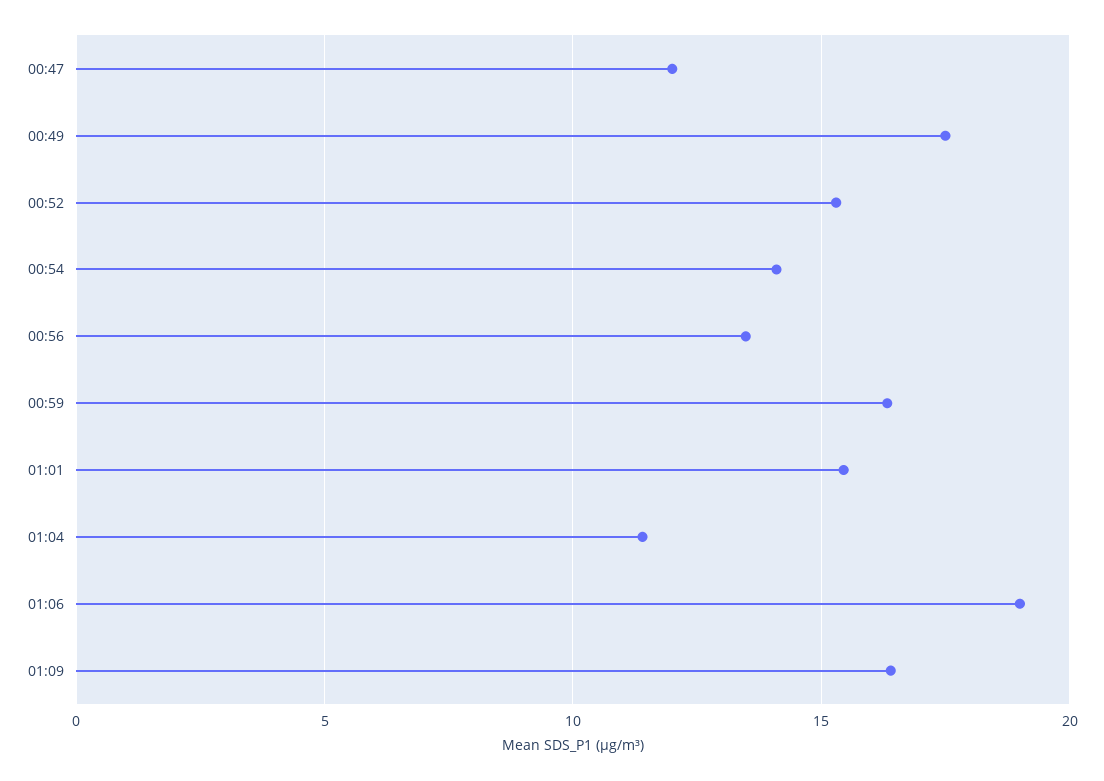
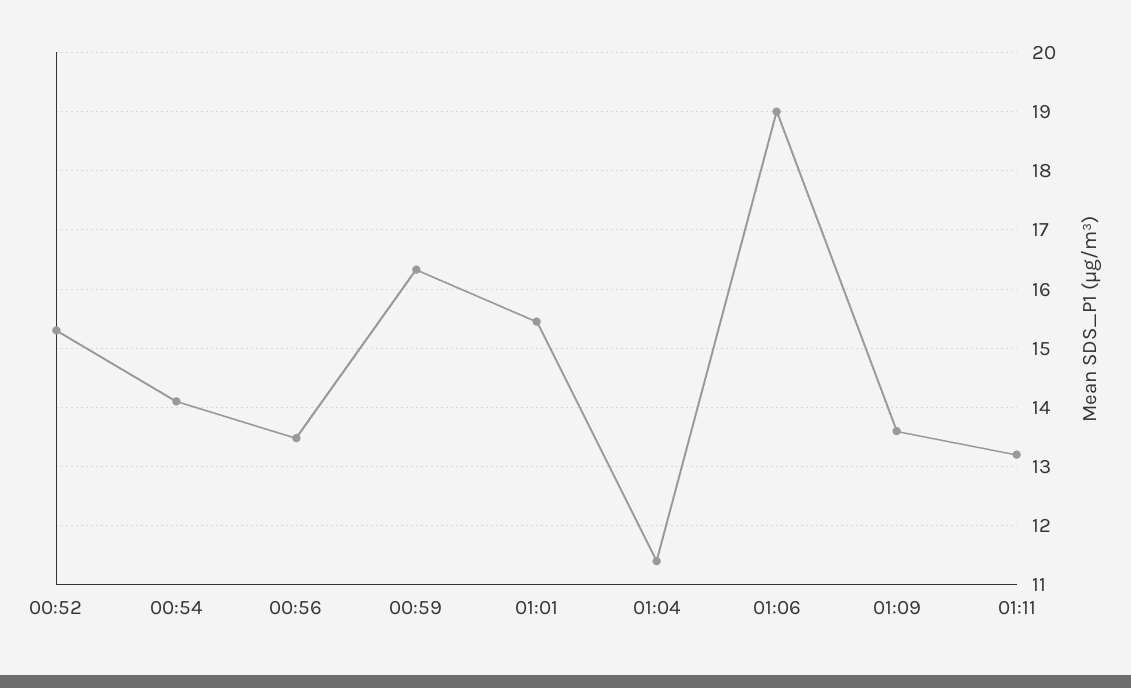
00:47: 12 -> none
00:49: 17.5 -> none
01:09: 16.5 -> 13.6
01:11: none -> 13.2

